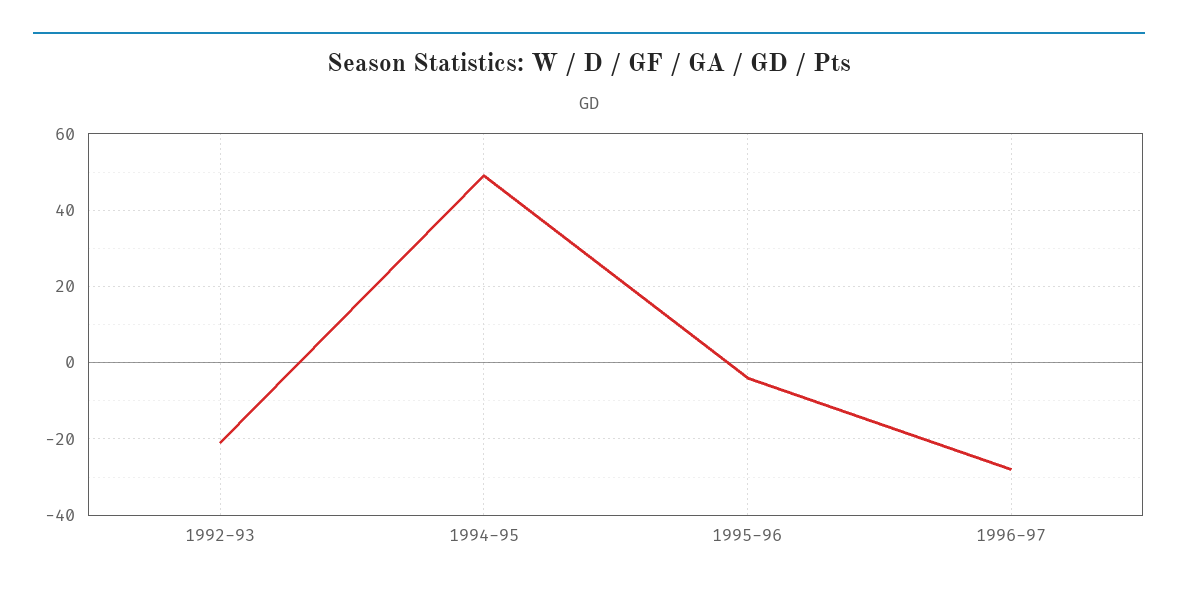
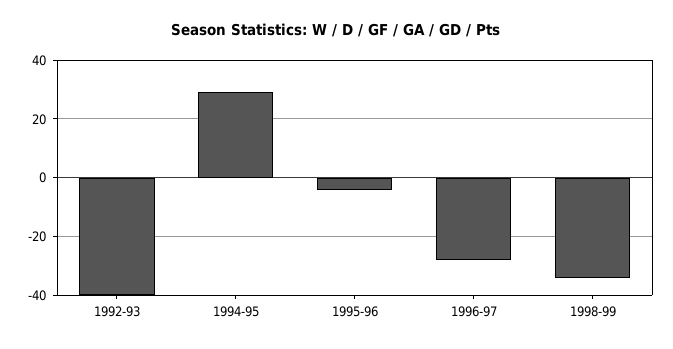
1992-93: -20 -> -40
1994-95: 50 -> 30
1998-99: none -> -35

